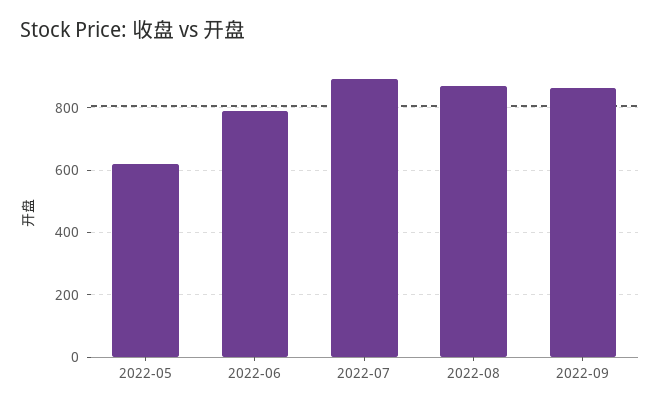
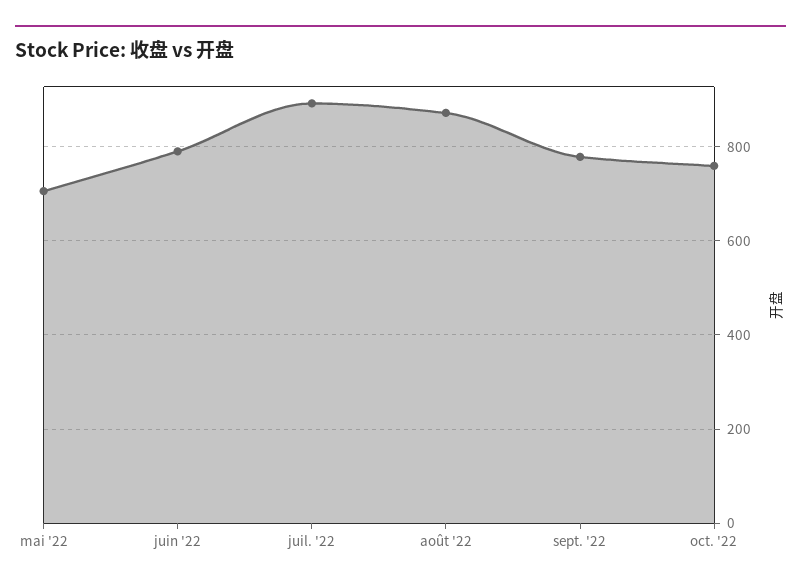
2022-05: 620 -> 700
2022-09: 860 -> 780
oct. '22: none -> 760

